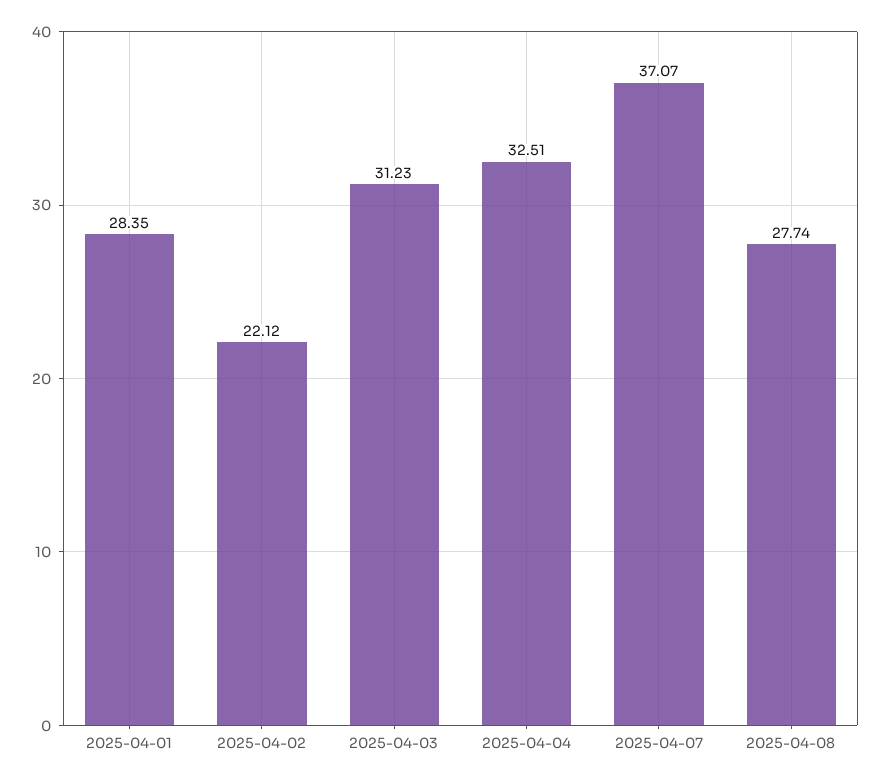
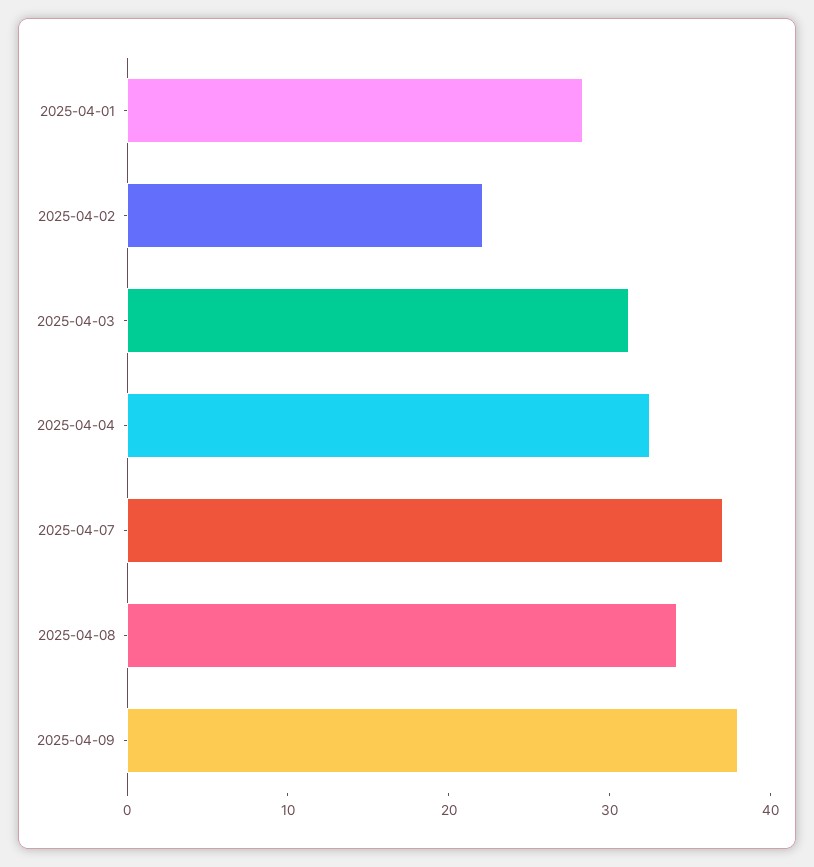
2025-04-08: 27.74 -> 34
2025-04-09: none -> 38

